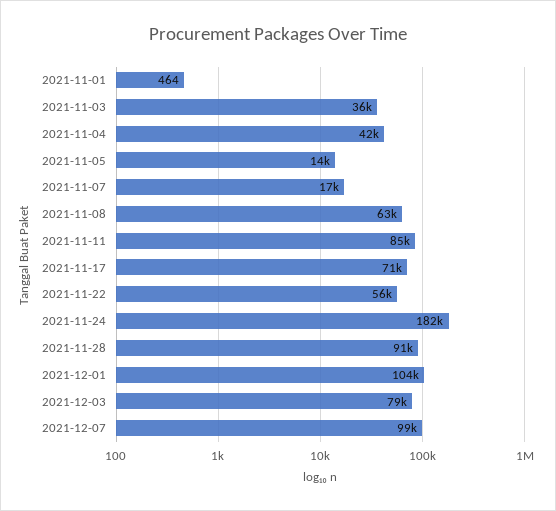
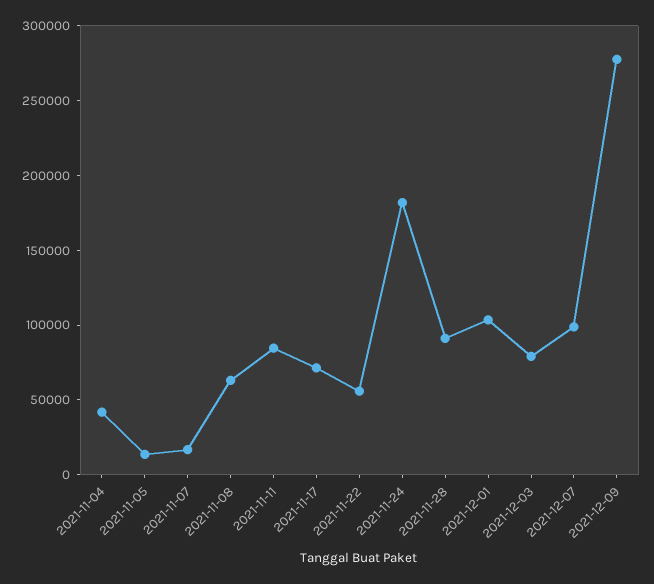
2021-11-01: 464 -> none
2021-11-03: 36000 -> none
2021-12-09: none -> 280000

